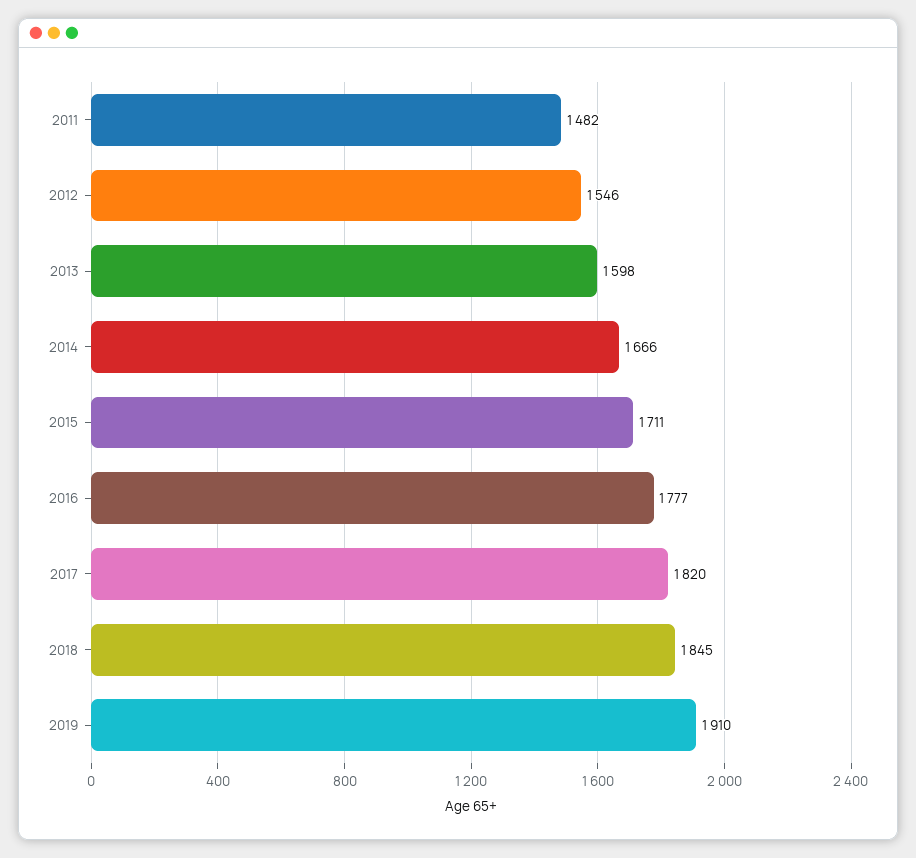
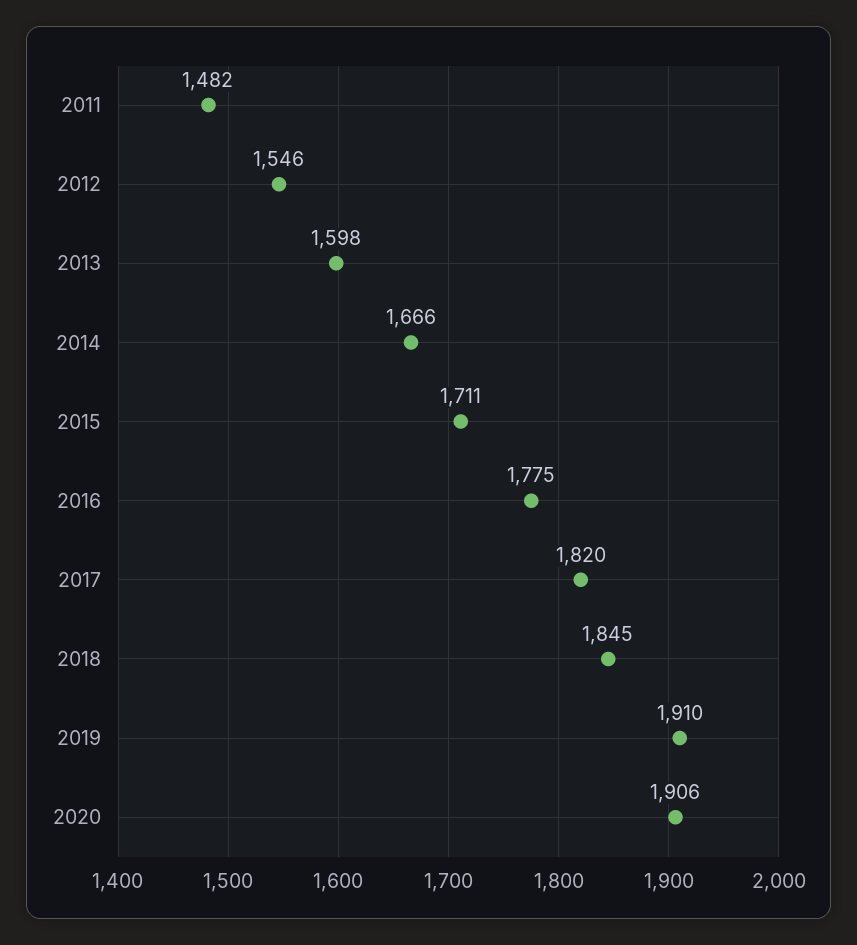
2016: 1777 -> 1775
2020: none -> 1906

